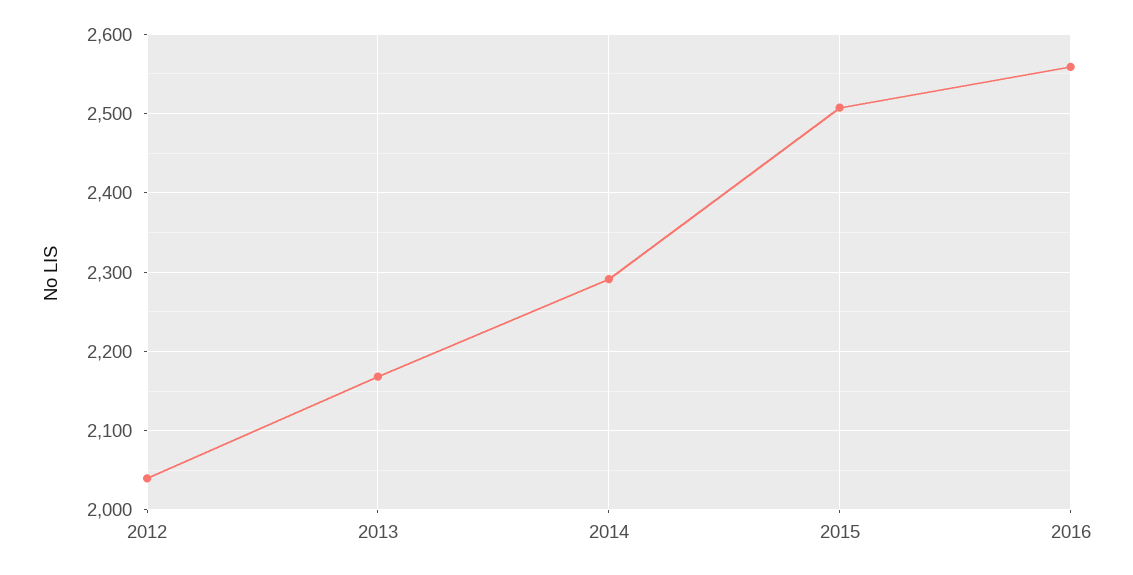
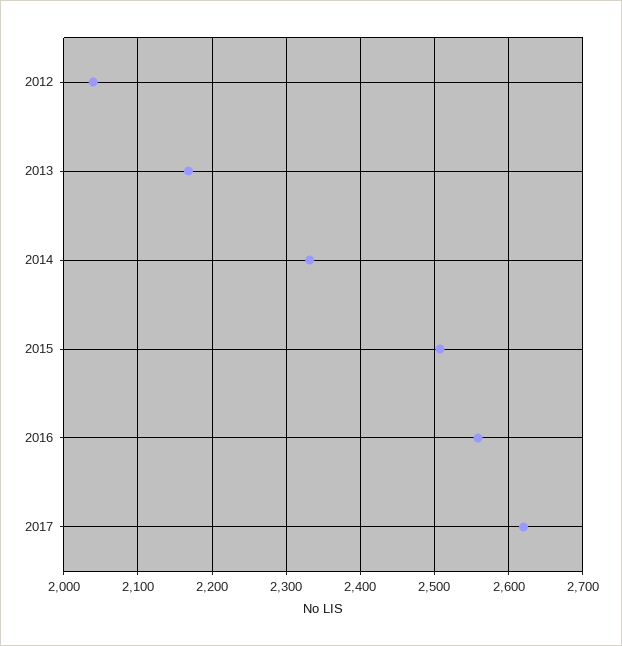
2014: 2290 -> 2330
2017: none -> 2620

